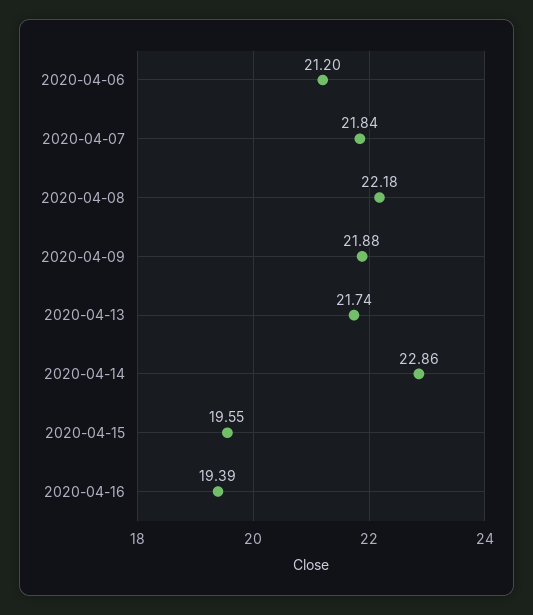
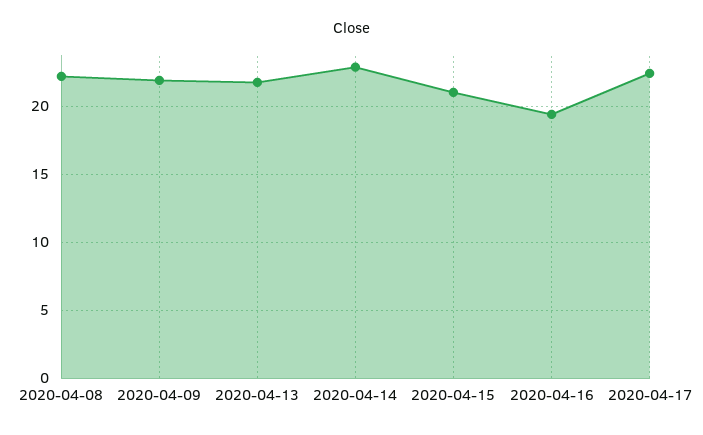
2020-04-06: 21.2 -> none
2020-04-07: 21.84 -> none
2020-04-15: 19.55 -> 21
2020-04-17: none -> 22.5

